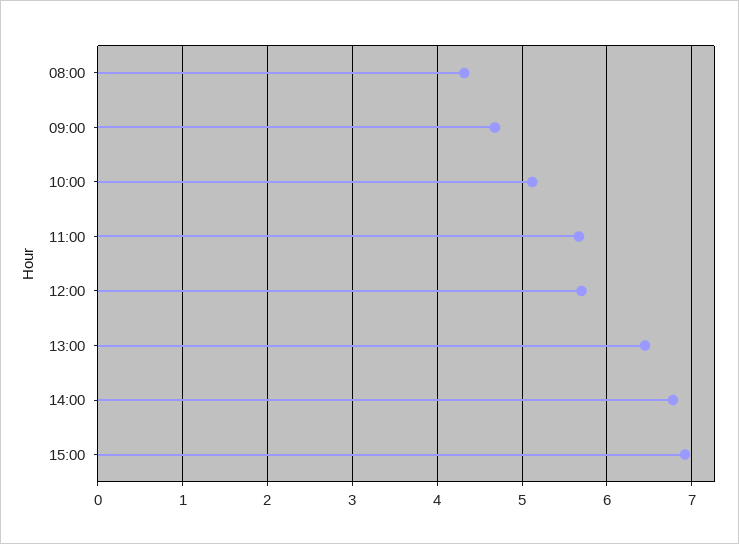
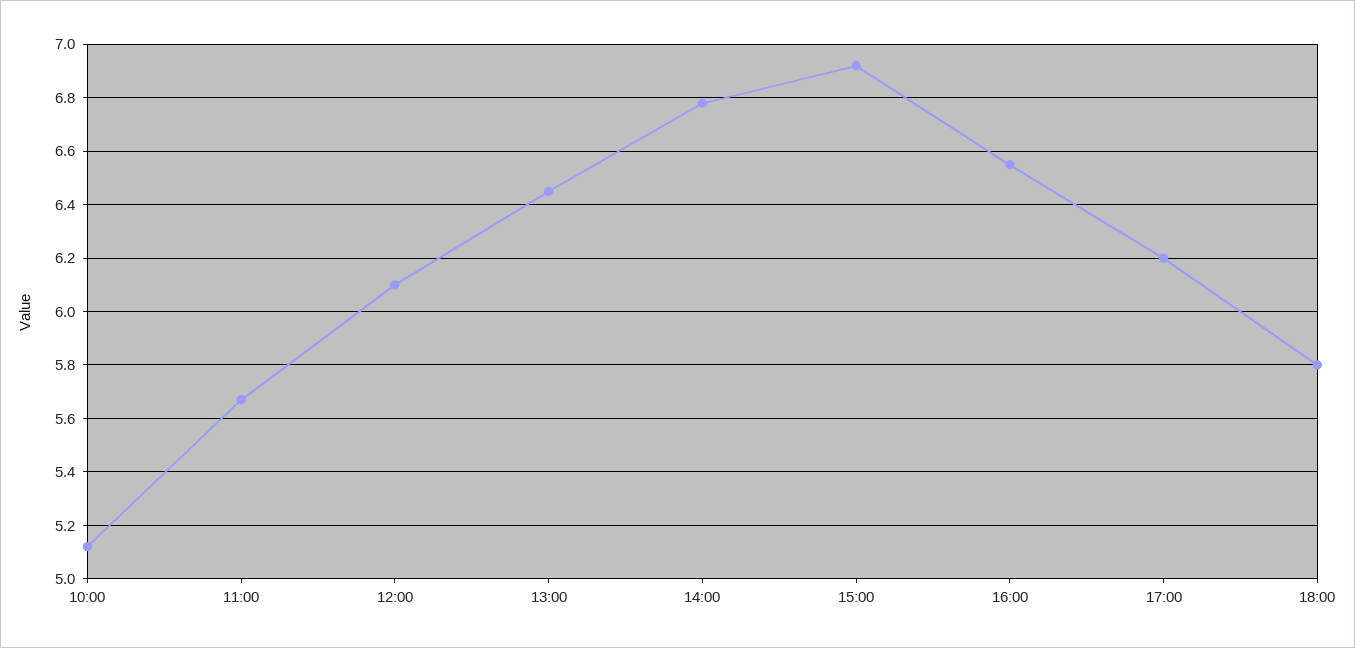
08:00: 4.3 -> none
09:00: 4.7 -> none
12:00: 5.7 -> 6.1
16:00: none -> 6.55
17:00: none -> 6.2
18:00: none -> 5.8

